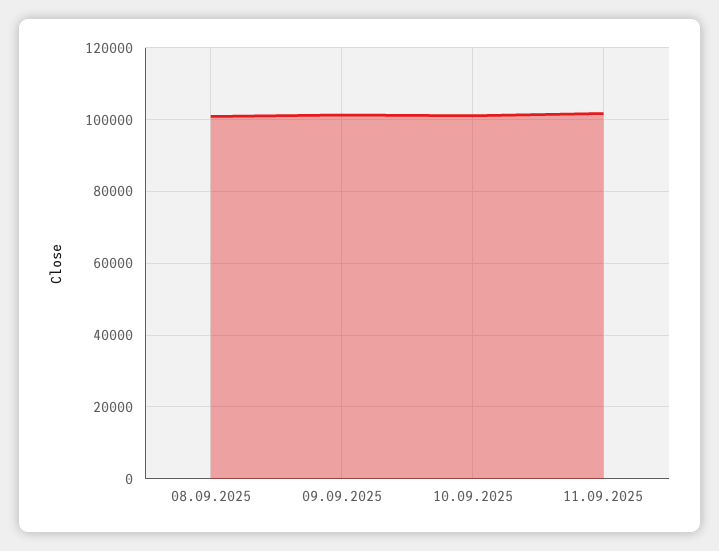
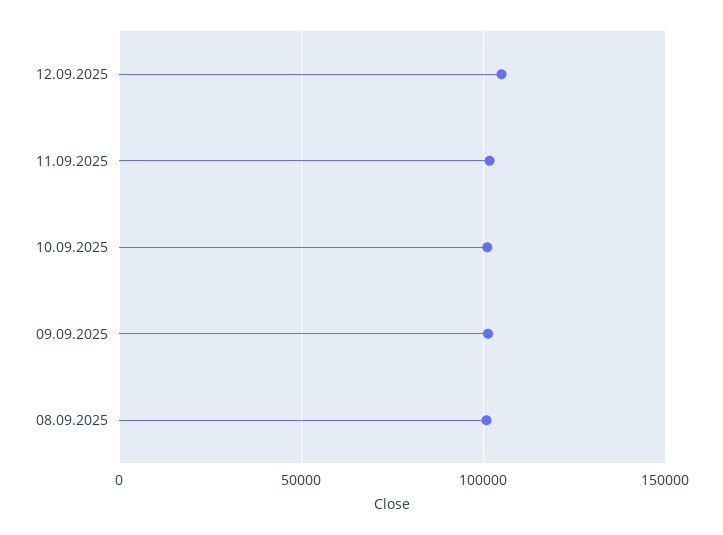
12.09.2025: none -> 105000

